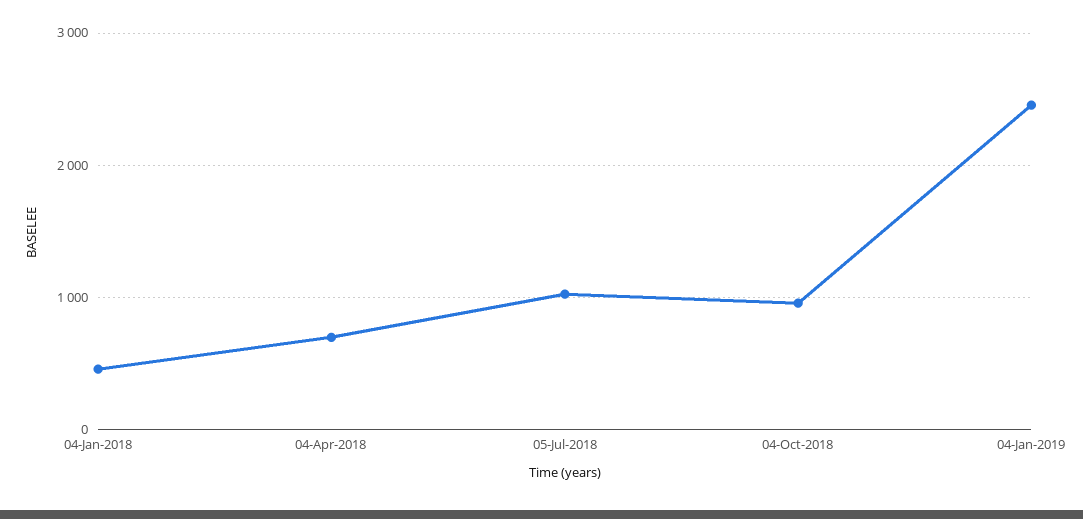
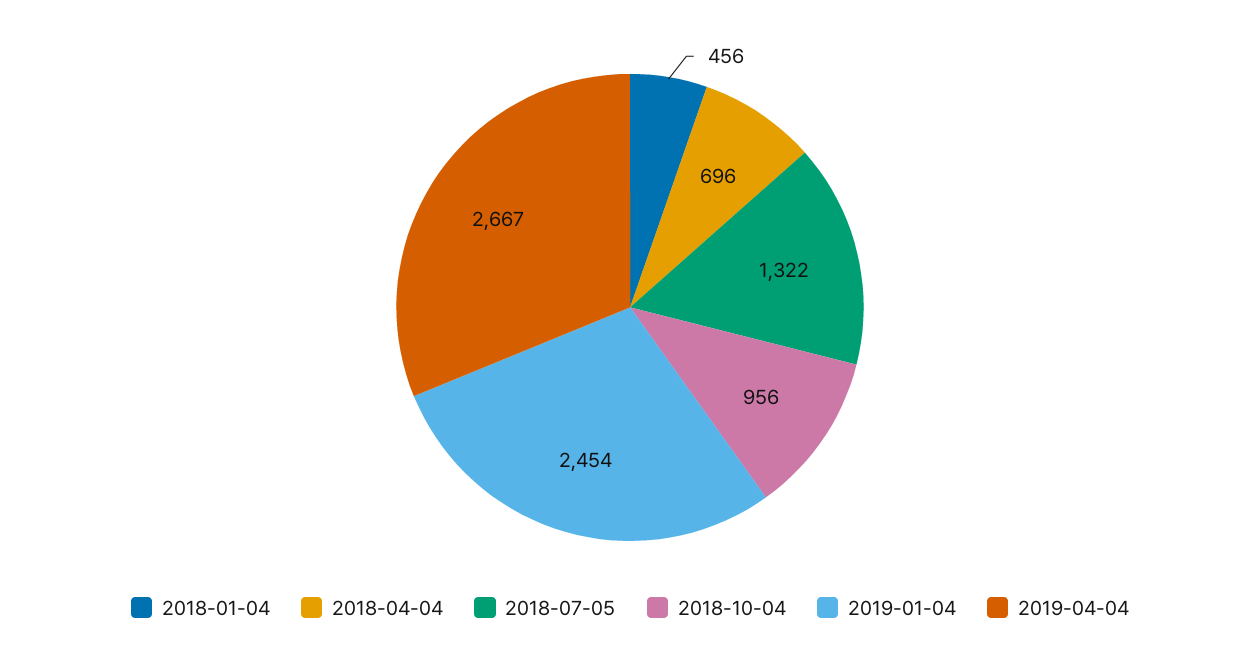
05-Jul-2018: 1000 -> 1322
2019-04-04: none -> 2667

